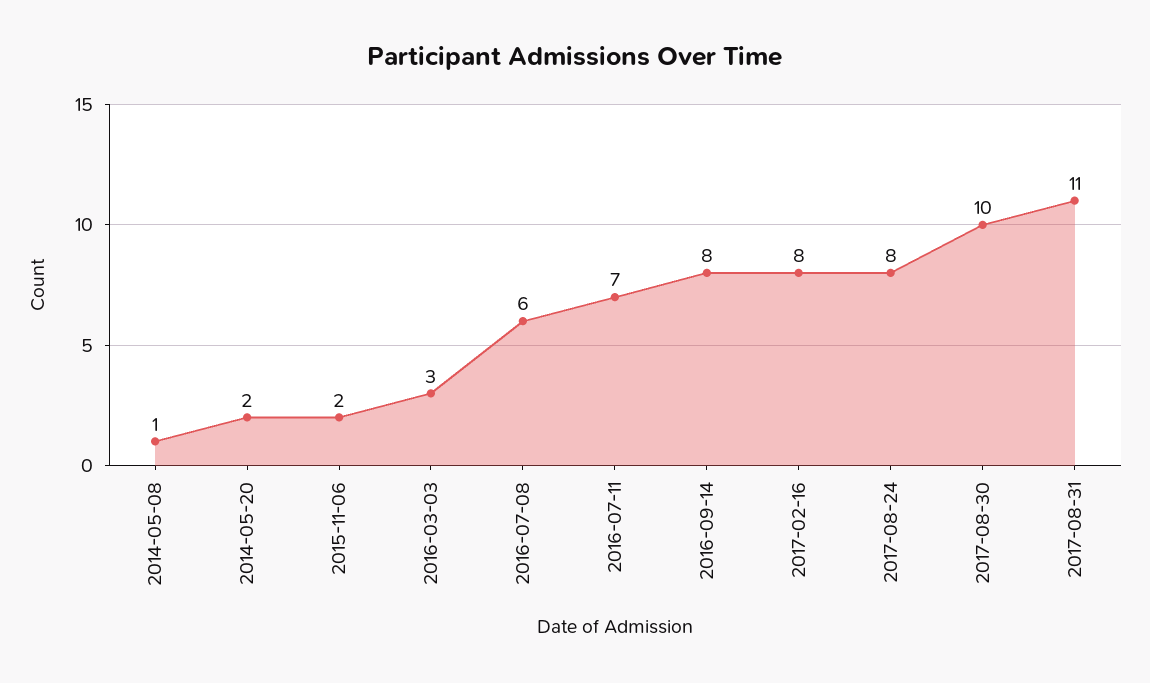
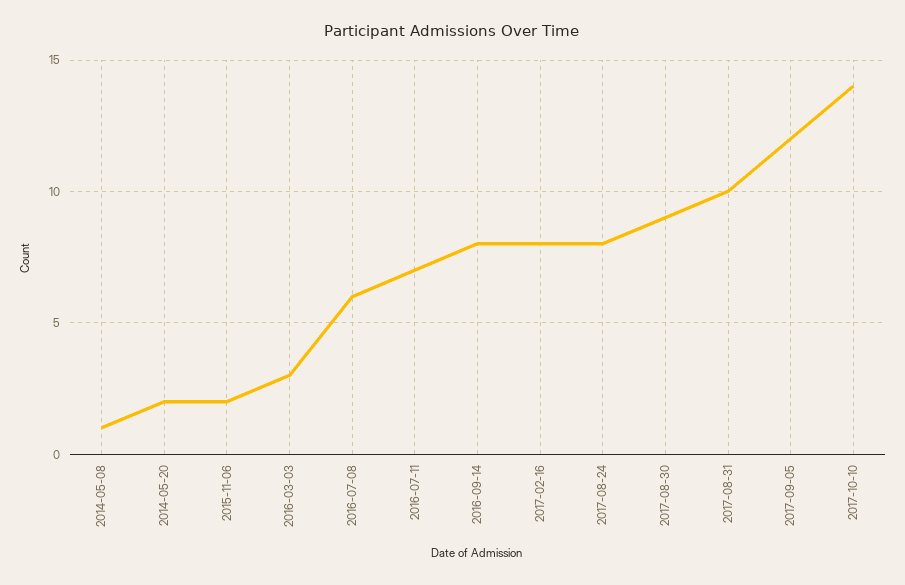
2017-08-30: 10 -> 9
2017-08-31: 11 -> 10
2017-09-05: none -> 12
2017-10-10: none -> 14

